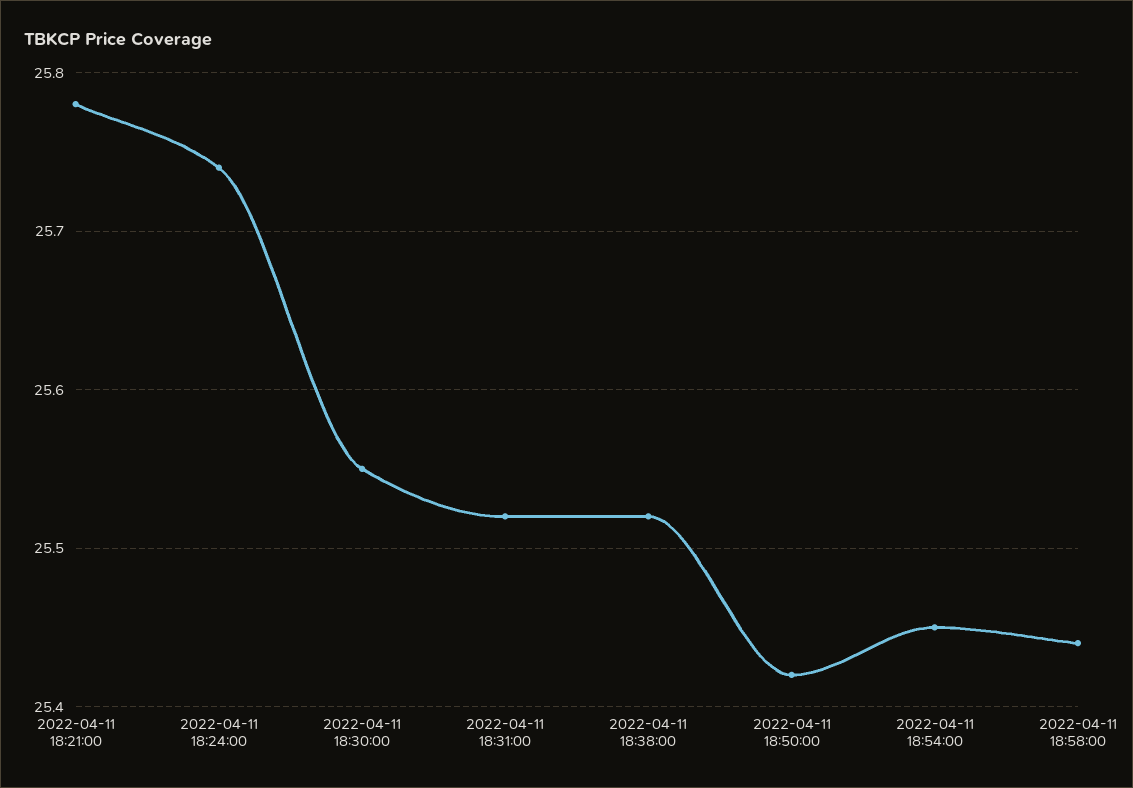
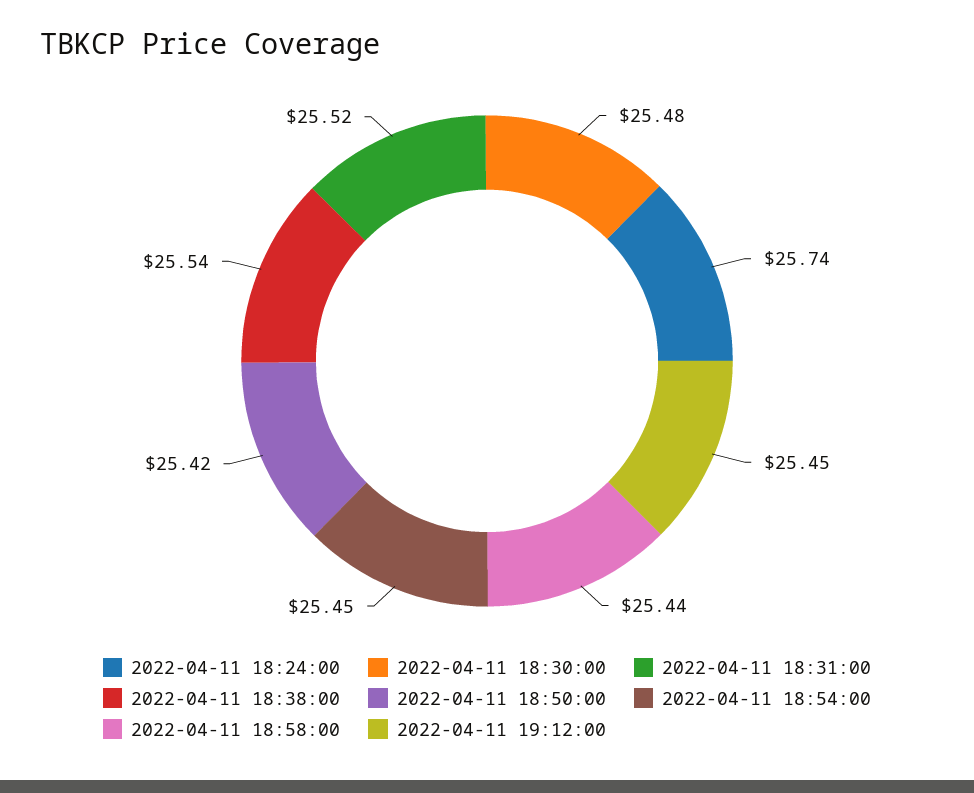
2022-04-11 18:21:00: 25.78 -> none
2022-04-11 18:30:00: 25.55 -> 25.48
2022-04-11 18:38:00: 25.52 -> 25.54
2022-04-11 19:12:00: none -> 25.45

